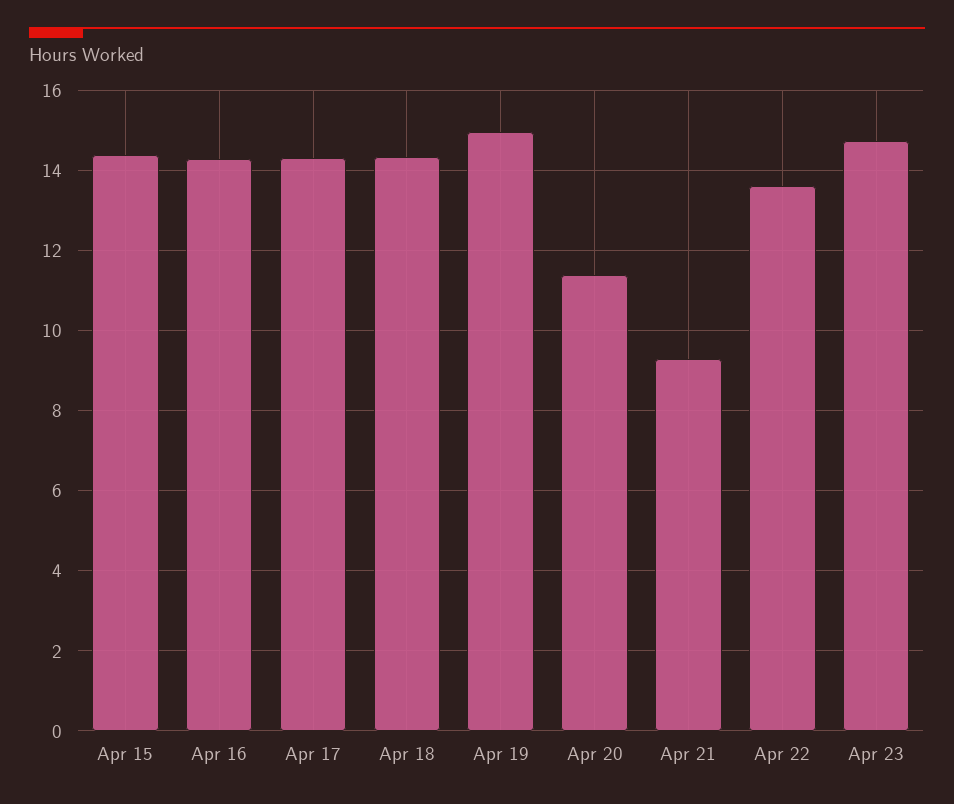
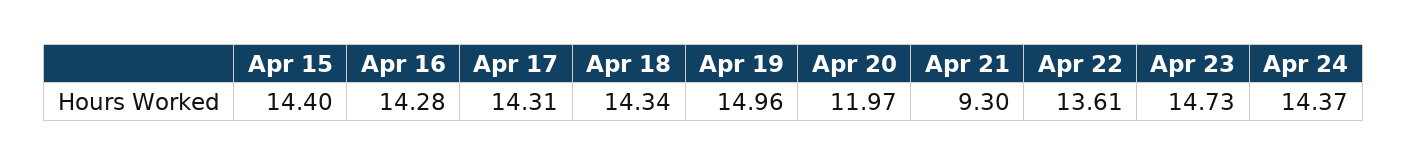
Apr 20: 11.4 -> 11.97
Apr 24: none -> 14.37

